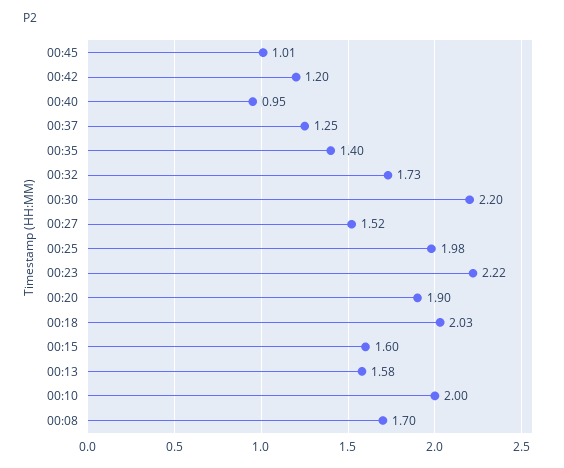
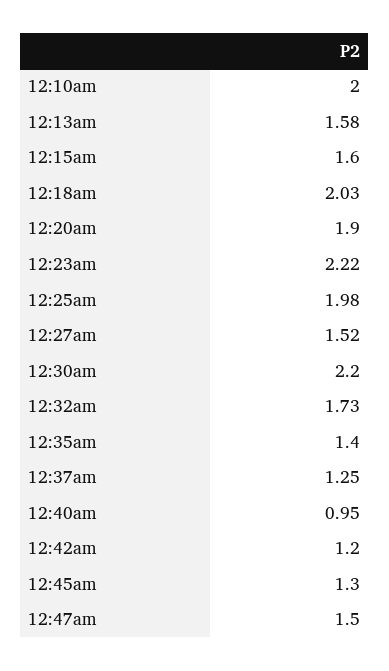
00:45: 1.01 -> 1.3
00:08: 1.7 -> none
12:47am: none -> 1.5

